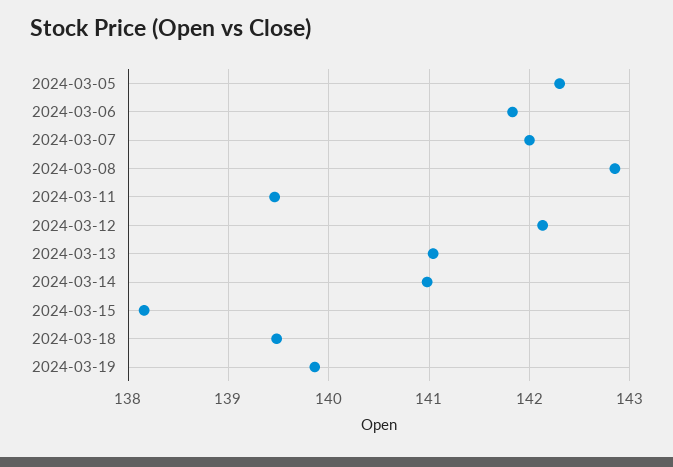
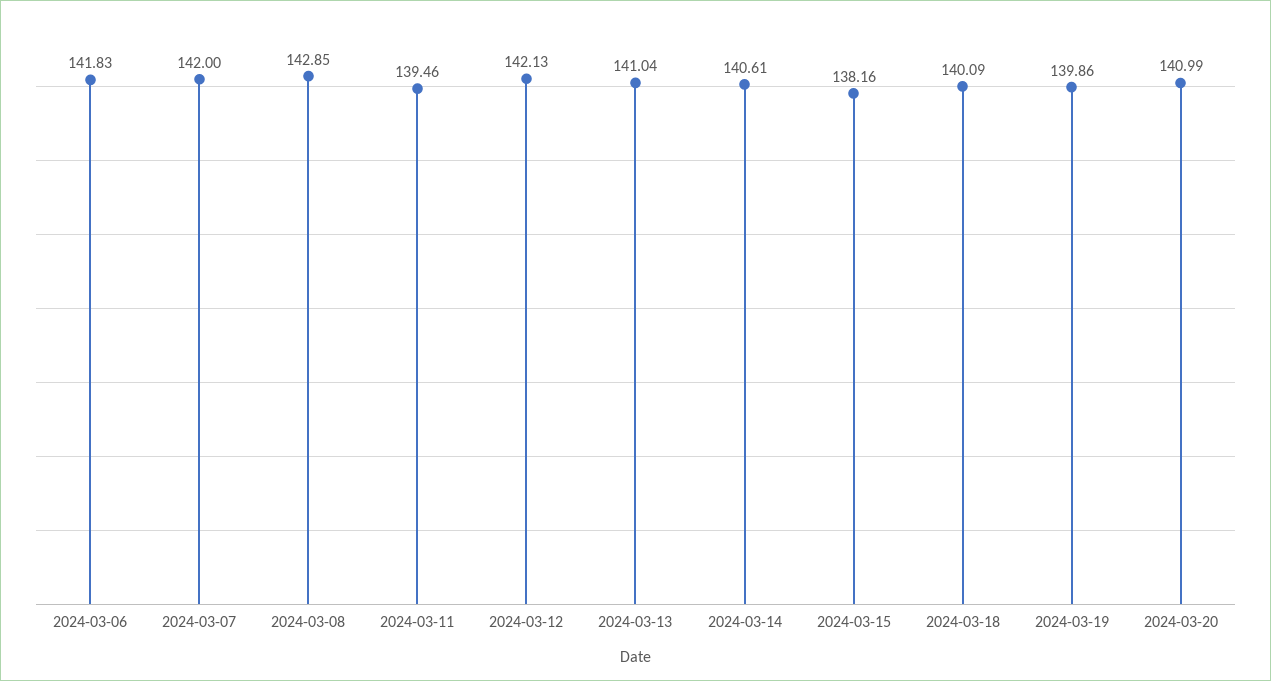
2024-03-05: 142.3 -> none
2024-03-14: 141 -> 140.61
2024-03-18: 139.5 -> 140.09
2024-03-20: none -> 140.99

